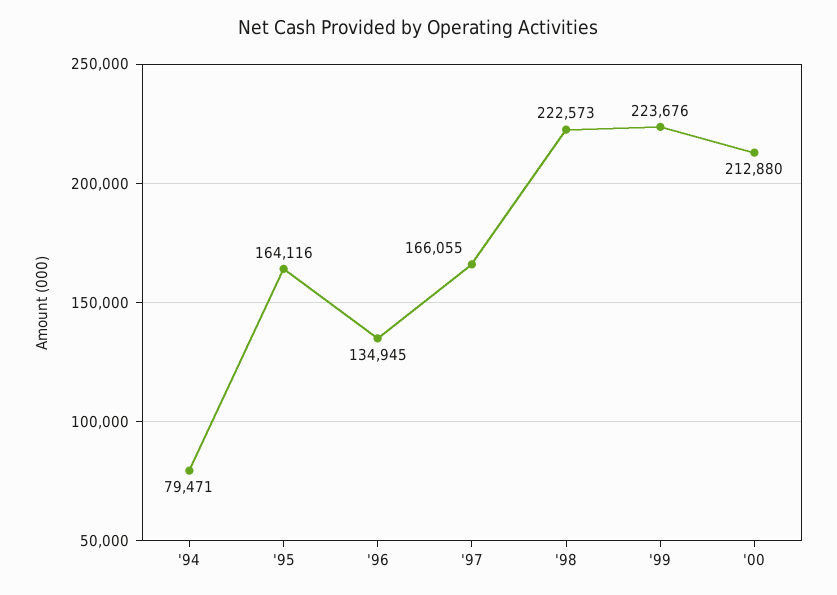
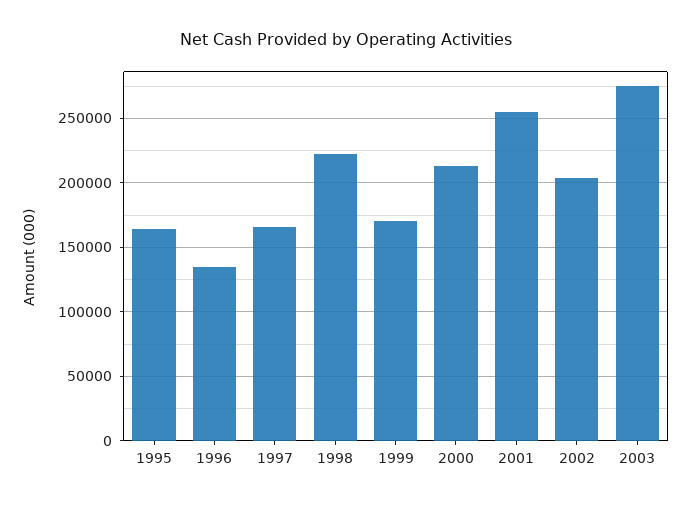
'94: 79471 -> none
'99: 223676 -> 170000
2001: none -> 255000
2002: none -> 205000
2003: none -> 275000

